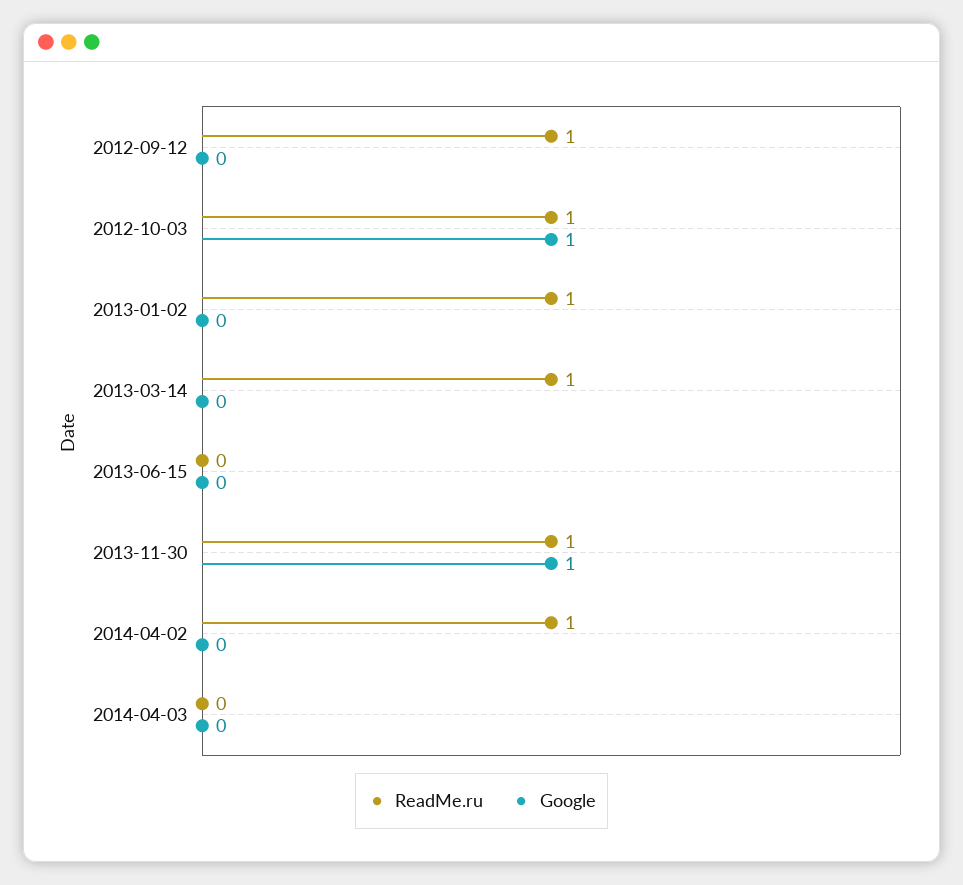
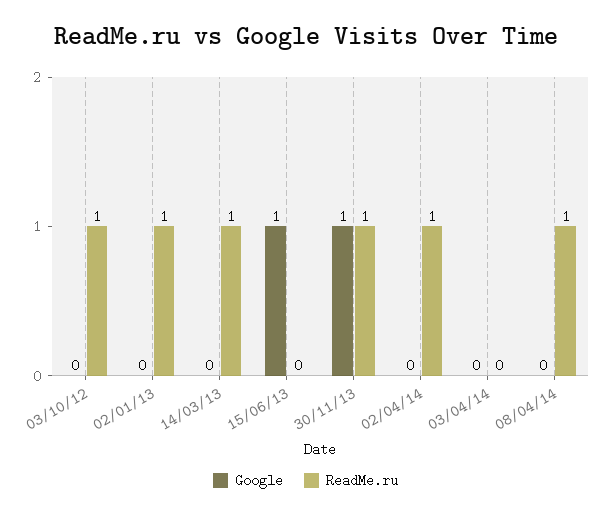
ReadMe.ru, 2012-09-12: 1 -> none
Google, 2012-09-12: 0 -> none
Google, 2012-10-03: 1 -> 0
Google, 2013-06-15: 0 -> 1
Google, 08/04/14: none -> 0
ReadMe.ru, 08/04/14: none -> 1

